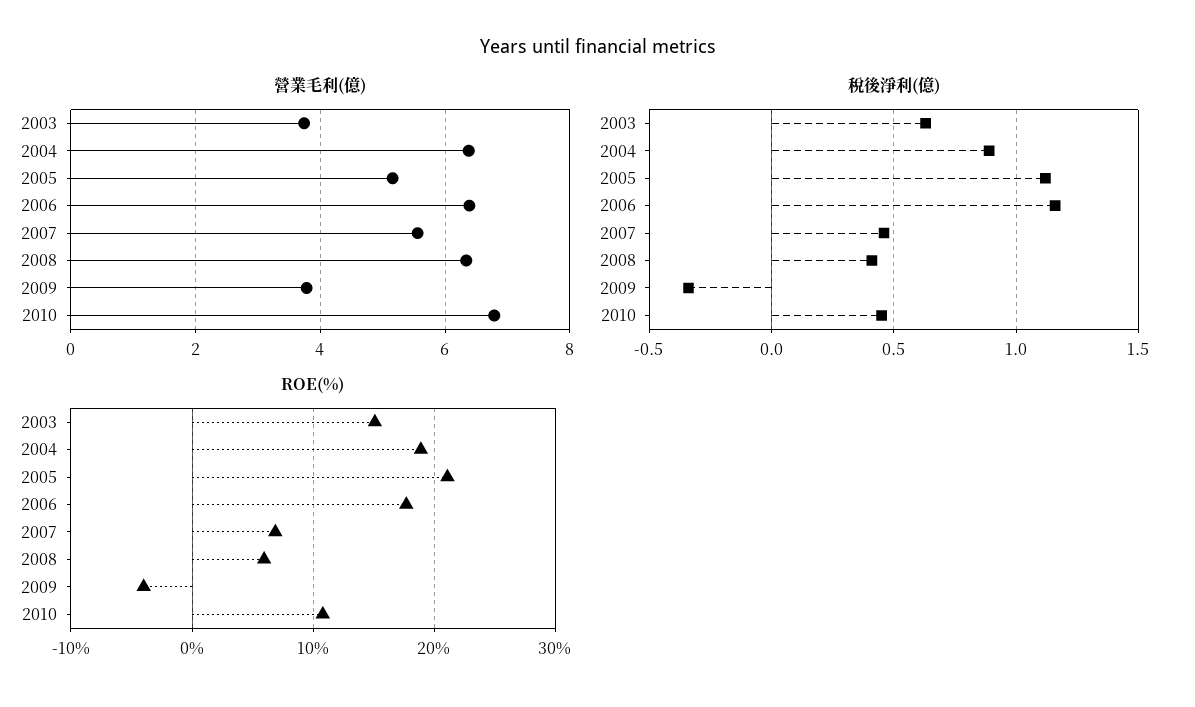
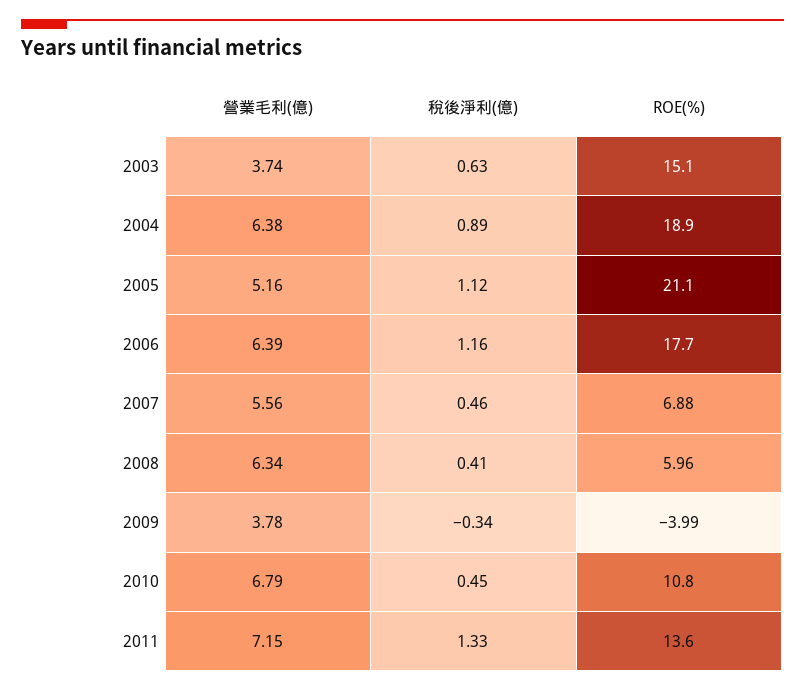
營業毛利(億), 2011: none -> 7.15
稅後淨利(億), 2011: none -> 1.33
ROE(%), 2011: none -> 13.6

